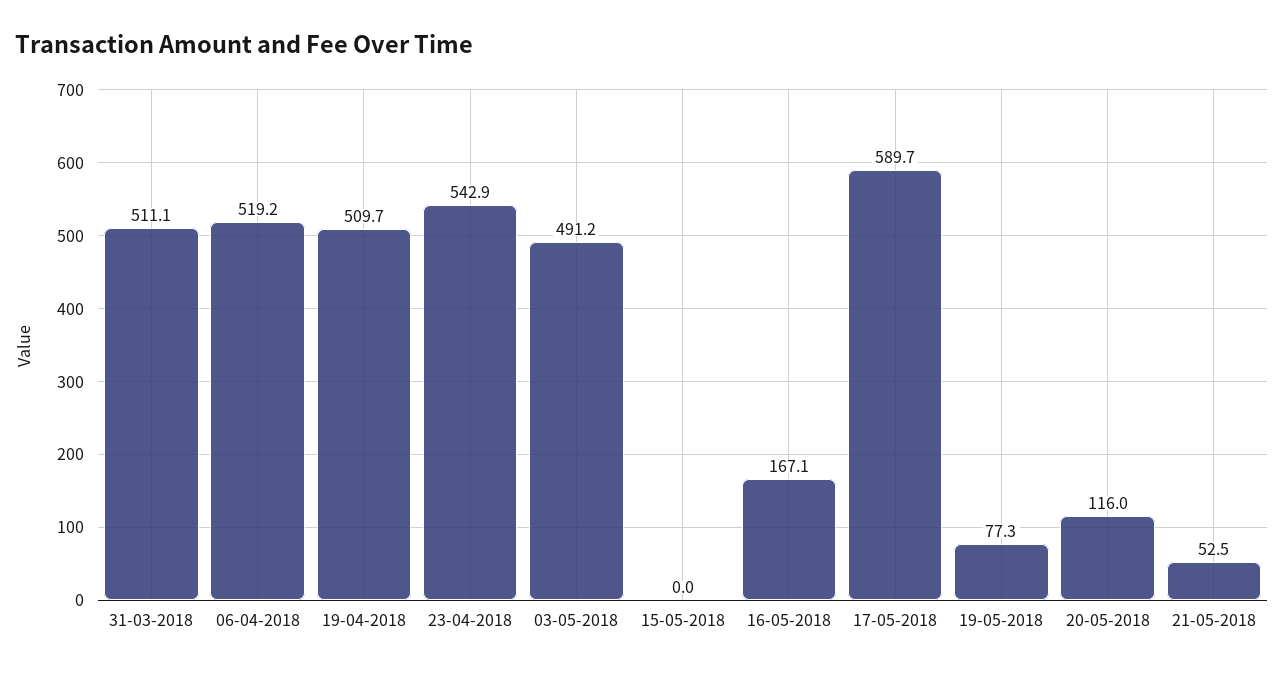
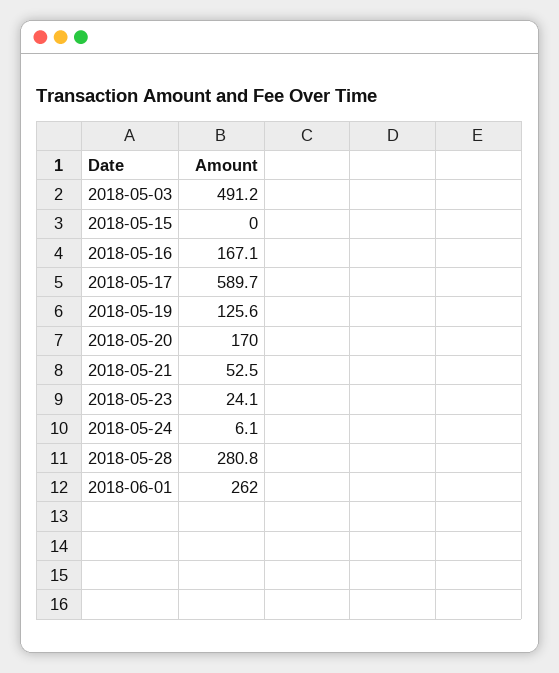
31-03-2018: 511.1 -> none
06-04-2018: 519.2 -> none
19-04-2018: 509.7 -> none
23-04-2018: 542.9 -> none
19-05-2018: 77.3 -> 125.6
20-05-2018: 116 -> 170
2018-05-23: none -> 24.1
2018-05-24: none -> 6.1
2018-05-28: none -> 280.8
2018-06-01: none -> 262

